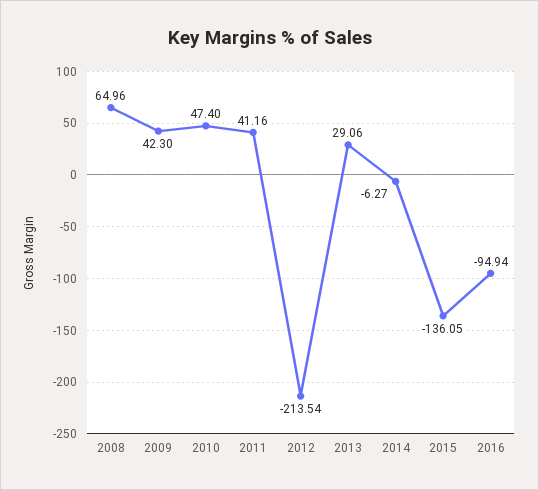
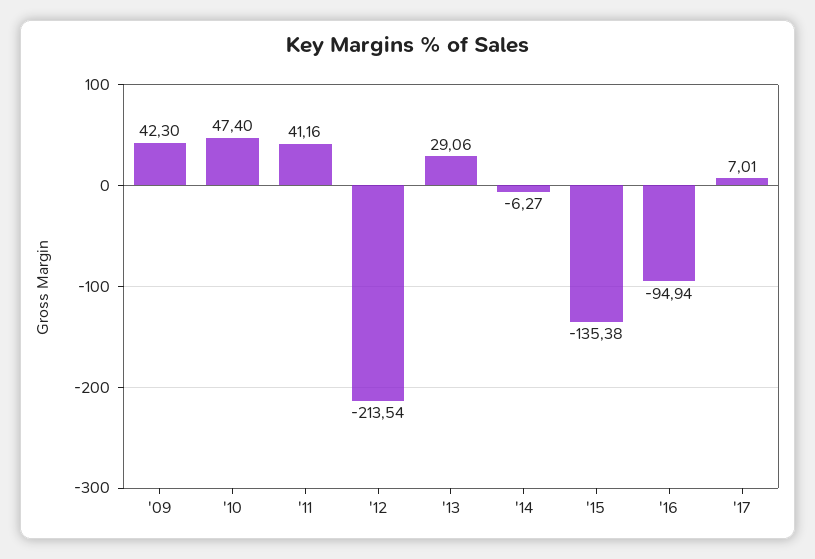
2008: 64.96 -> none
2015: -136.05 -> -135.38
'17: none -> 7.01

